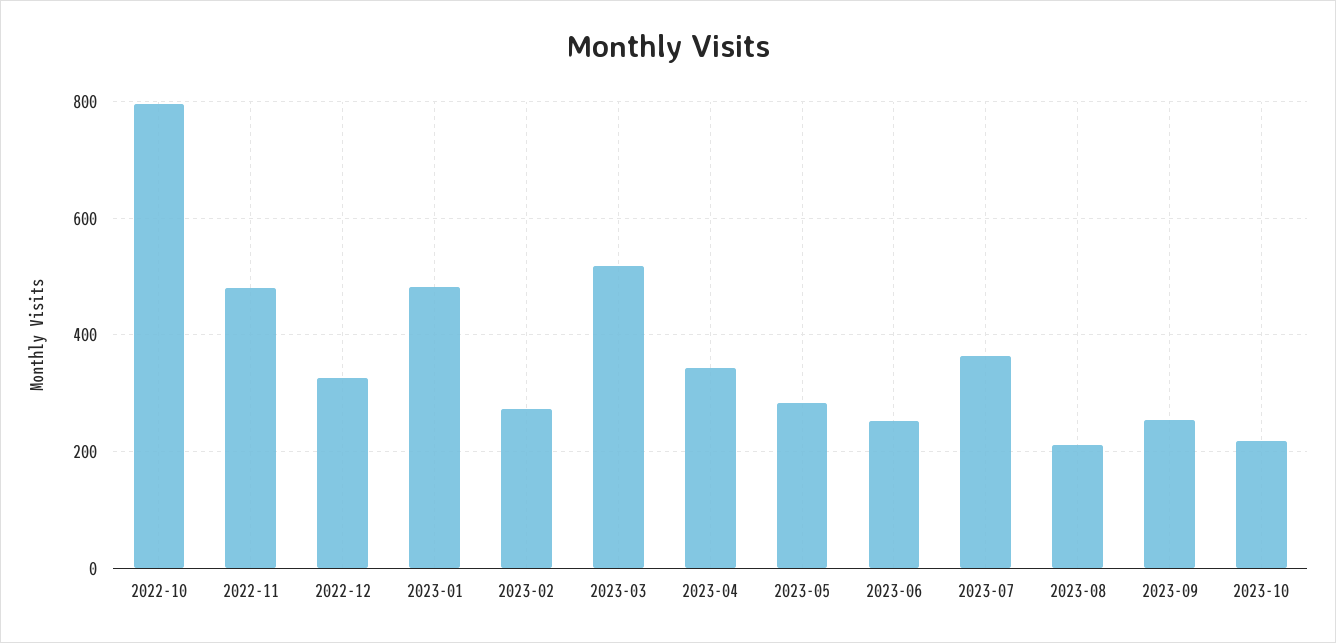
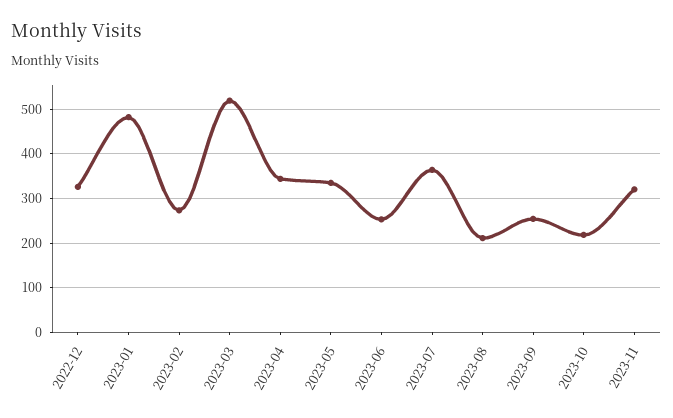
2022-10: 800 -> none
2022-11: 480 -> none
2023-05: 280 -> 340
2023-11: none -> 320

